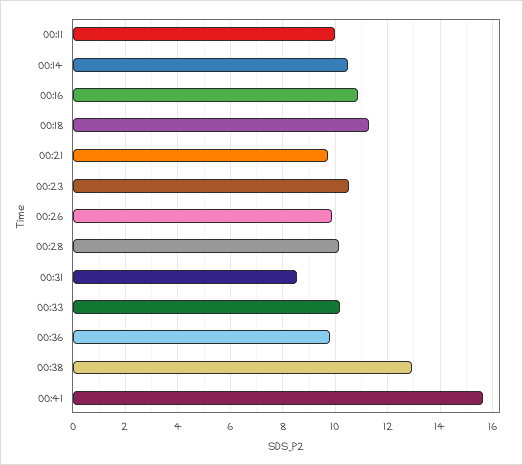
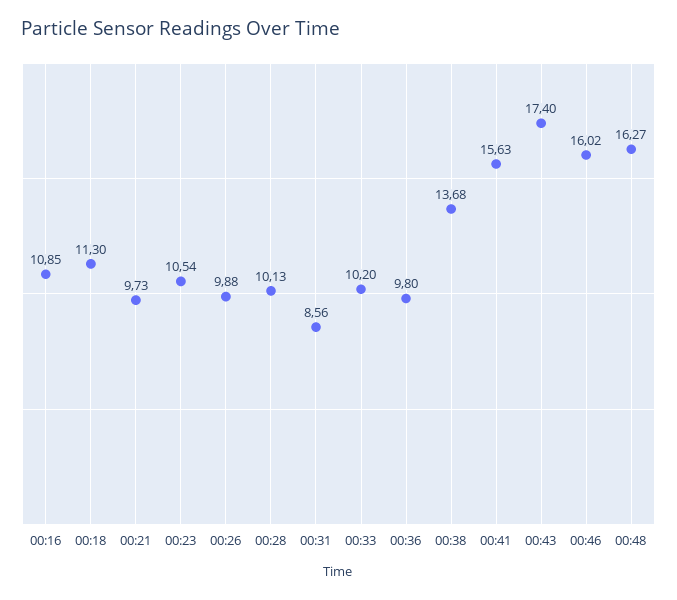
00:11: 10 -> none
00:14: 10.5 -> none
00:38: 13 -> 13.68
00:43: none -> 17.4
00:46: none -> 16.02
00:48: none -> 16.27

